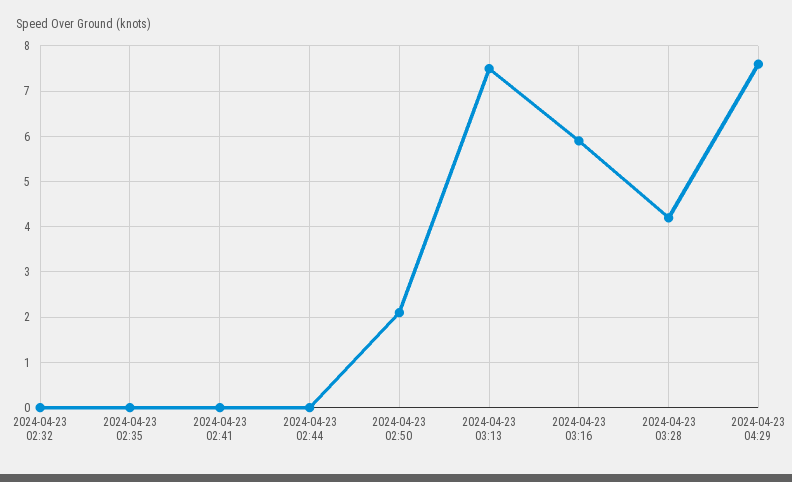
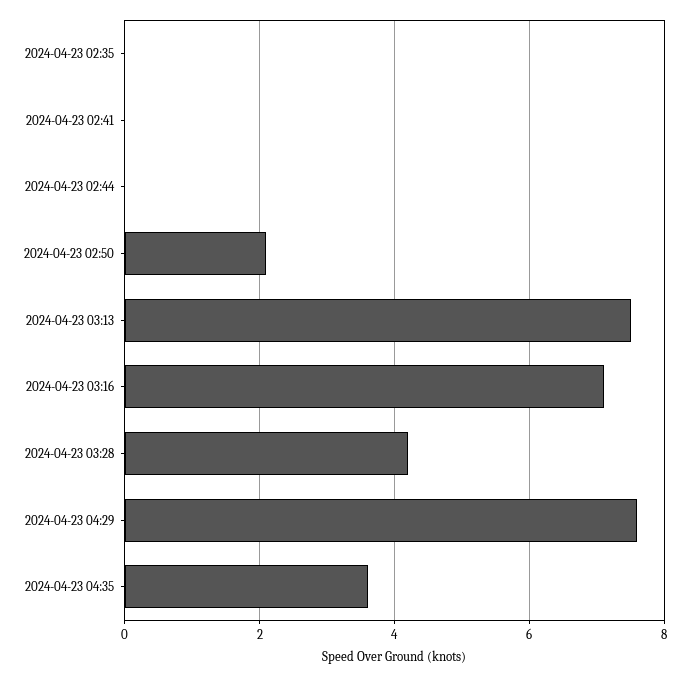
2024-04-23 02:32: 0 -> none
2024-04-23 03:16: 6 -> 7
2024-04-23 04:35: none -> 3.5

